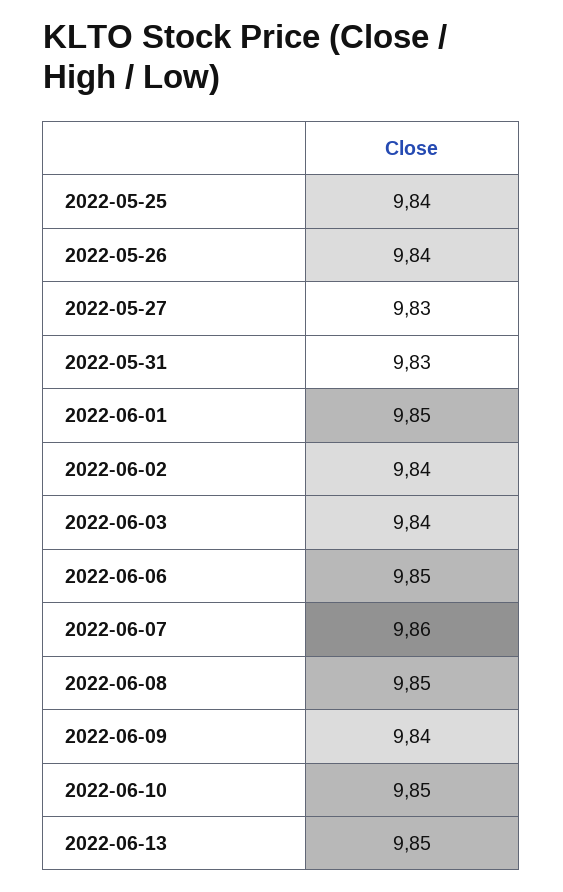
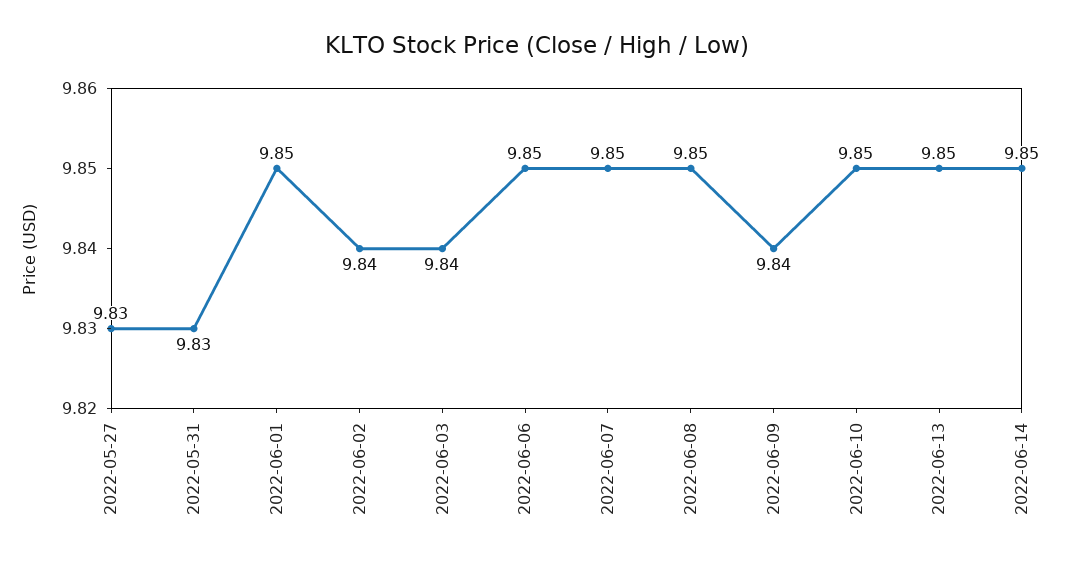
2022-05-25: 9.84 -> none
2022-05-26: 9.84 -> none
2022-06-07: 9.86 -> 9.85
2022-06-14: none -> 9.85

